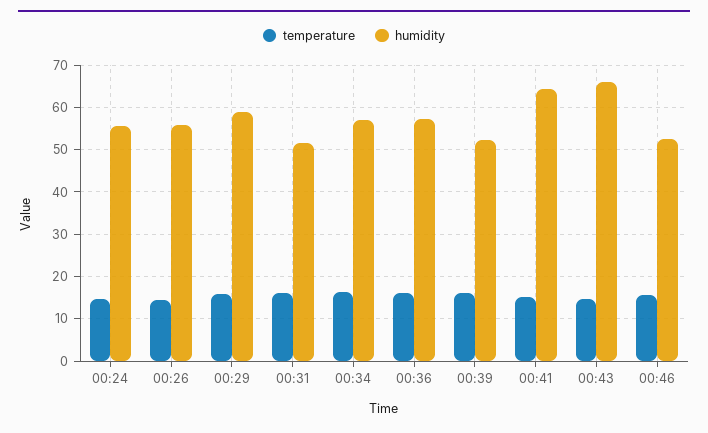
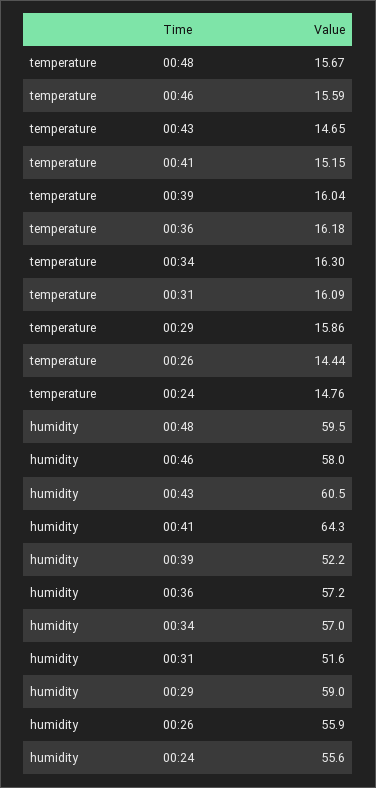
humidity, 00:43: 66 -> 60.5
humidity, 00:46: 52 -> 58
temperature, 00:48: none -> 15.67
humidity, 00:48: none -> 59.5

